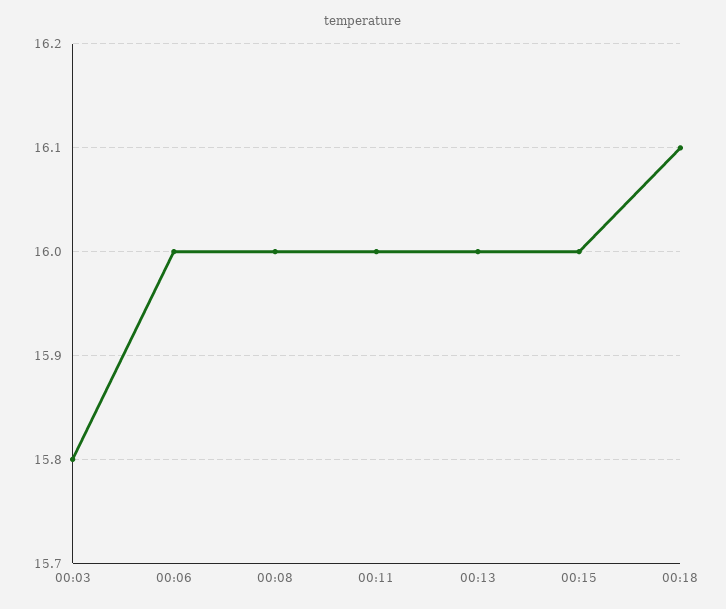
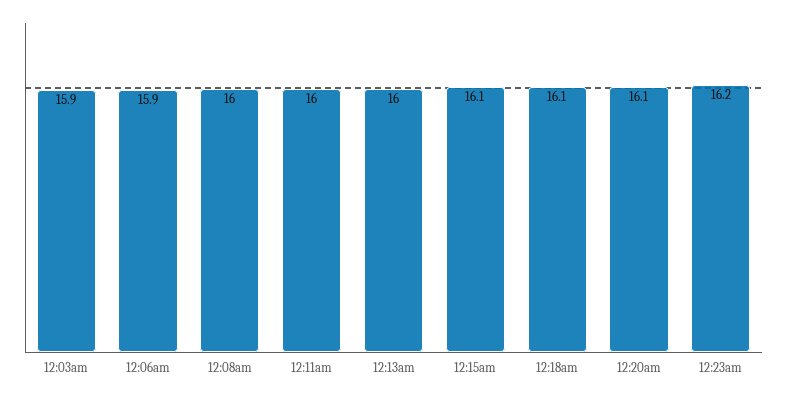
00:03: 15.8 -> 15.9
00:06: 16 -> 15.9
00:15: 16 -> 16.1
12:20am: none -> 16.1
12:23am: none -> 16.2

